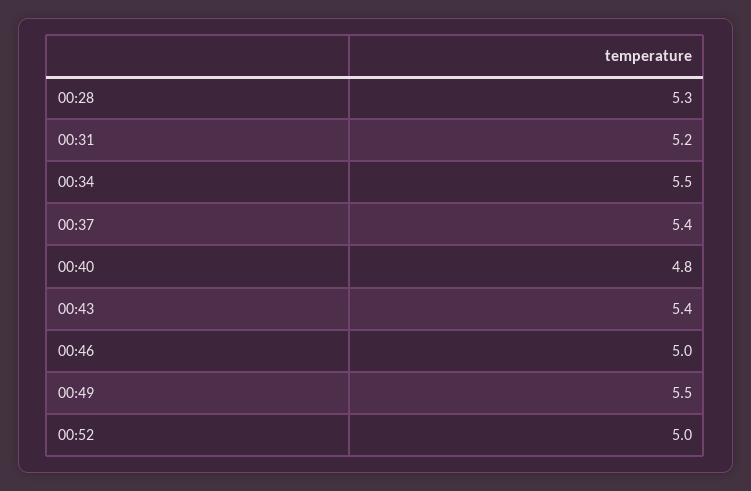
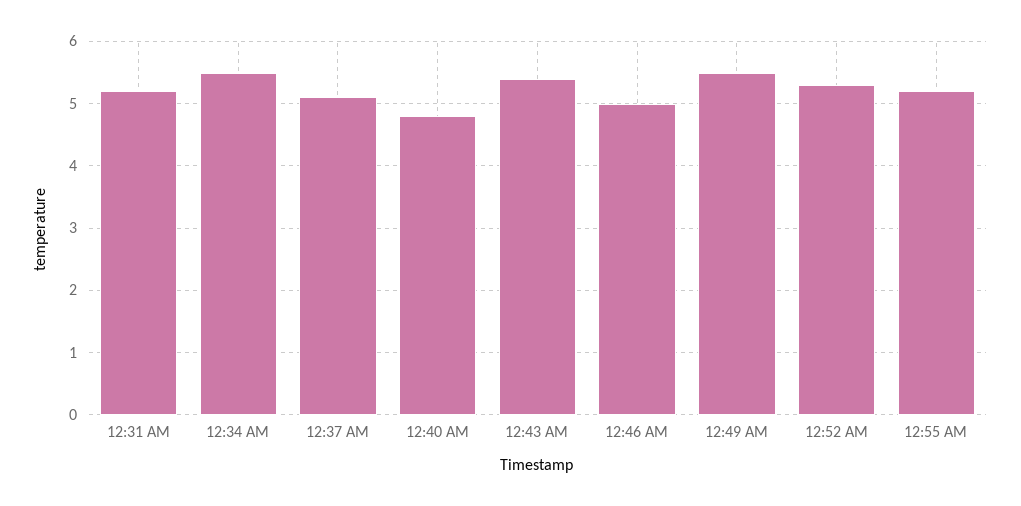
00:28: 5.3 -> none
00:37: 5.4 -> 5.1
00:52: 5 -> 5.3
12:55 AM: none -> 5.2

